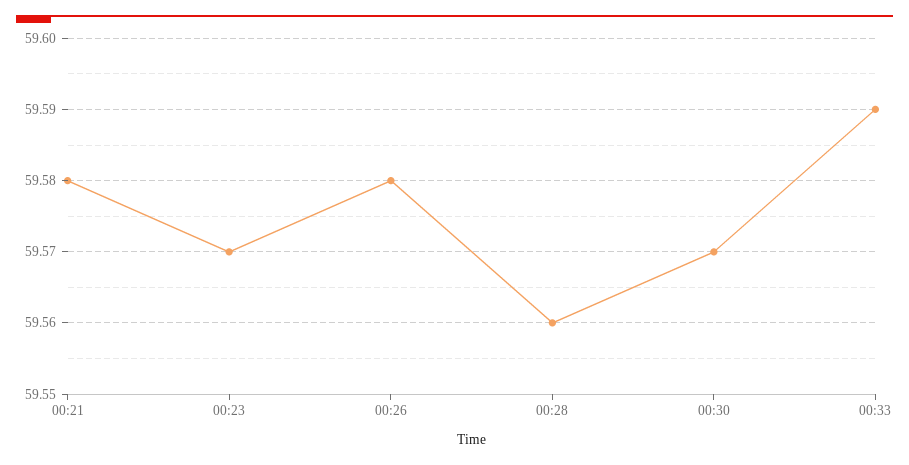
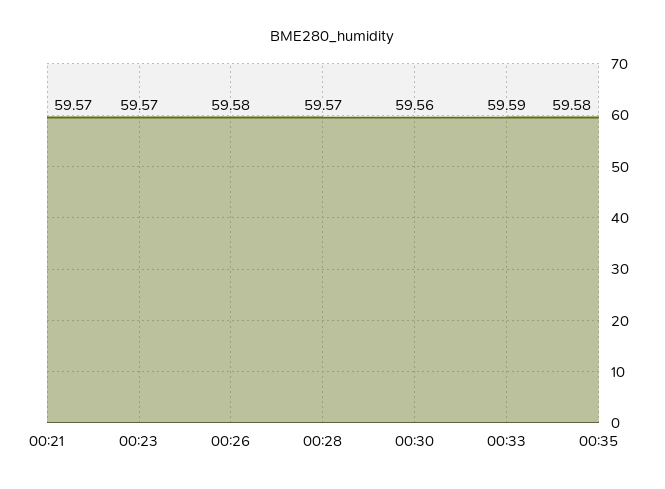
00:21: 59.58 -> 59.57
00:28: 59.56 -> 59.57
00:30: 59.57 -> 59.56
00:35: none -> 59.58

